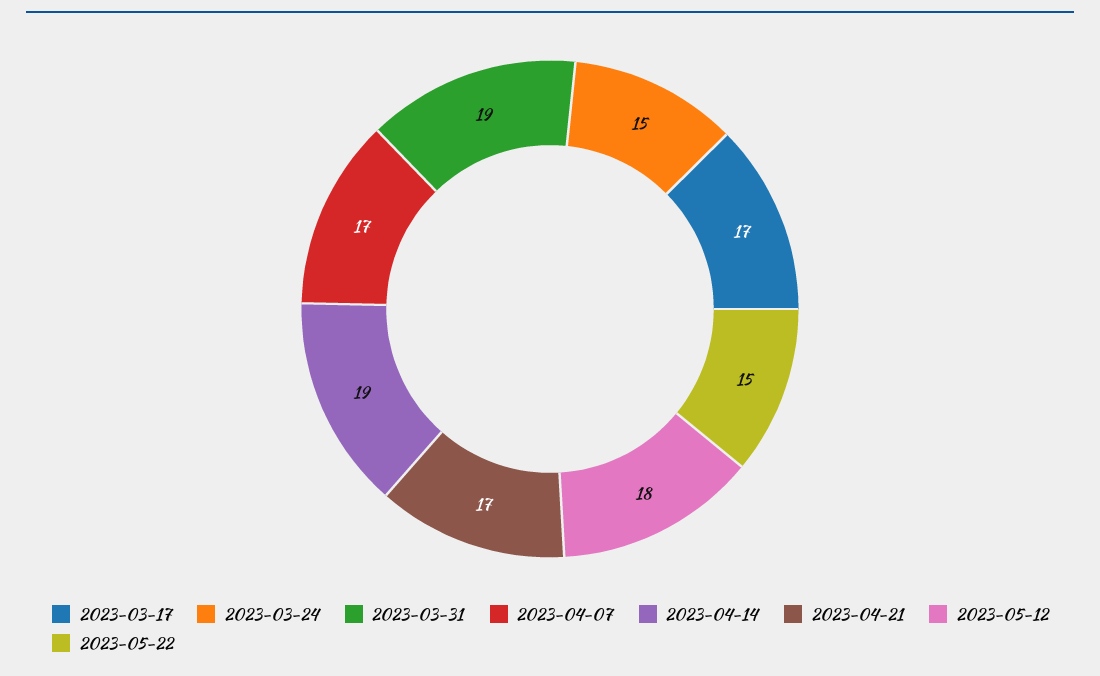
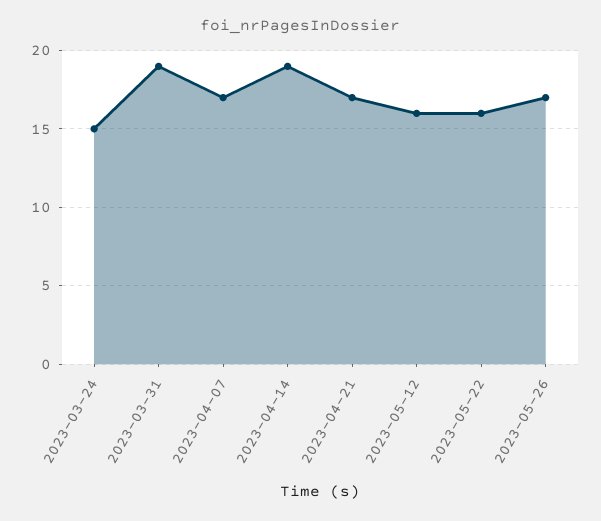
2023-03-17: 17 -> none
2023-05-12: 18 -> 16
2023-05-22: 15 -> 16
2023-05-26: none -> 17

